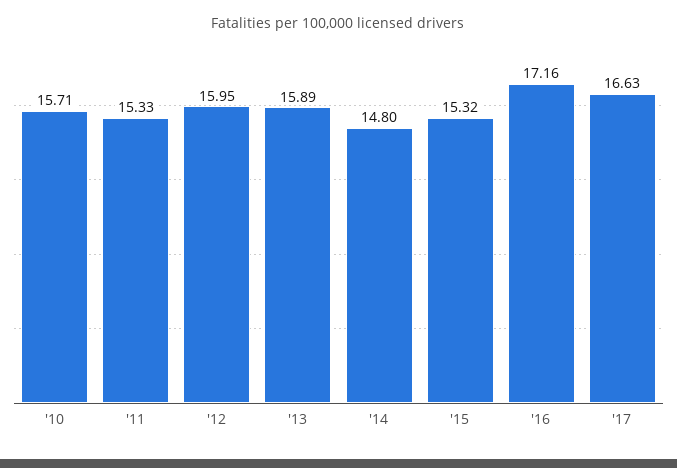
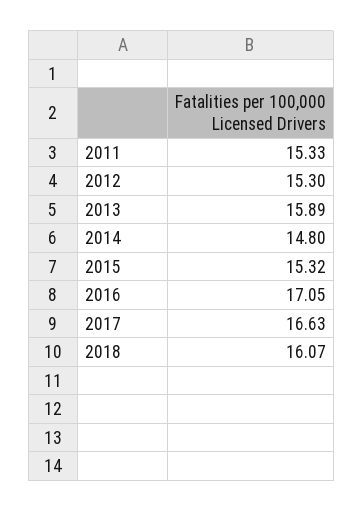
'10: 15.71 -> none
'12: 15.95 -> 15.3
'16: 17.16 -> 17.05
2018: none -> 16.07

